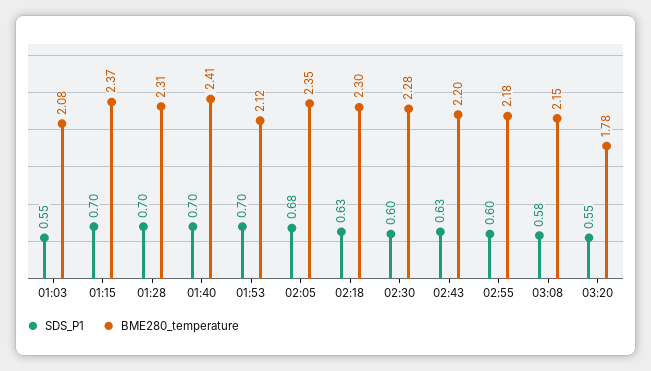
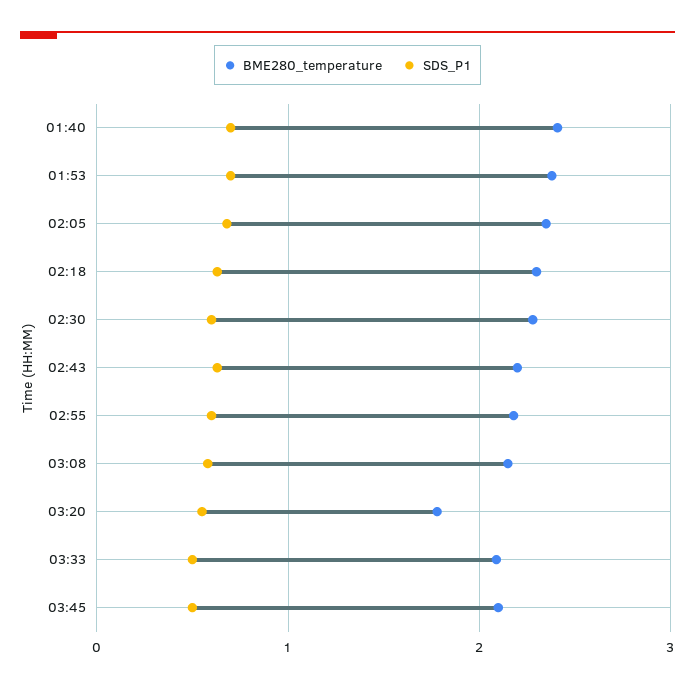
SDS_P1, 01:03: 0.55 -> none
BME280_temperature, 01:03: 2.08 -> none
SDS_P1, 01:15: 0.7 -> none
BME280_temperature, 01:15: 2.37 -> none
SDS_P1, 01:28: 0.7 -> none
BME280_temperature, 01:28: 2.31 -> none
BME280_temperature, 01:53: 2.12 -> 2.4
BME280_temperature, 03:33: none -> 2.1
SDS_P1, 03:33: none -> 0.5
BME280_temperature, 03:45: none -> 2.1
SDS_P1, 03:45: none -> 0.5

